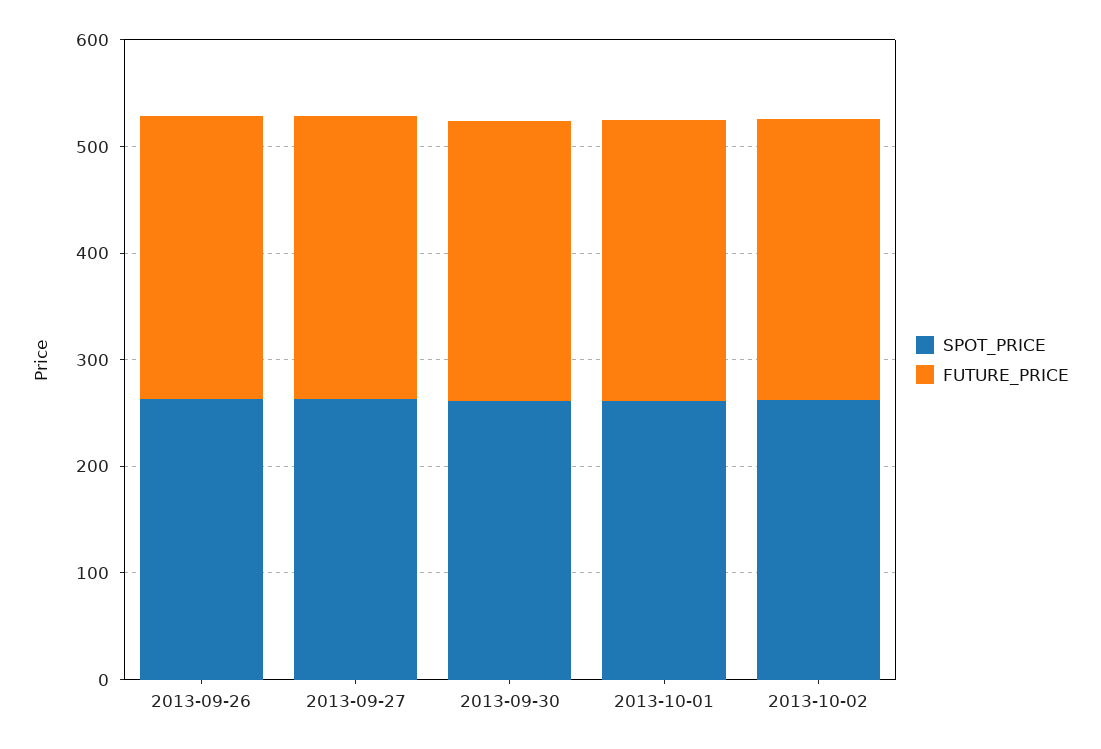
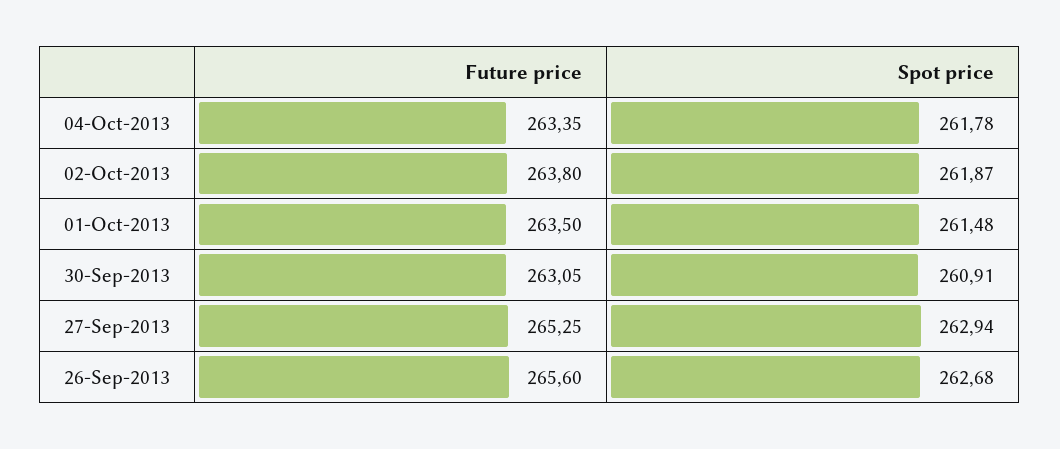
FUTURE_PRICE, 04-Oct-2013: none -> 263.35
SPOT_PRICE, 04-Oct-2013: none -> 261.78

